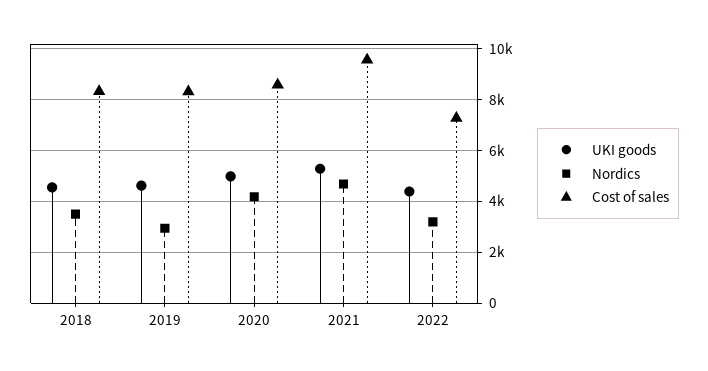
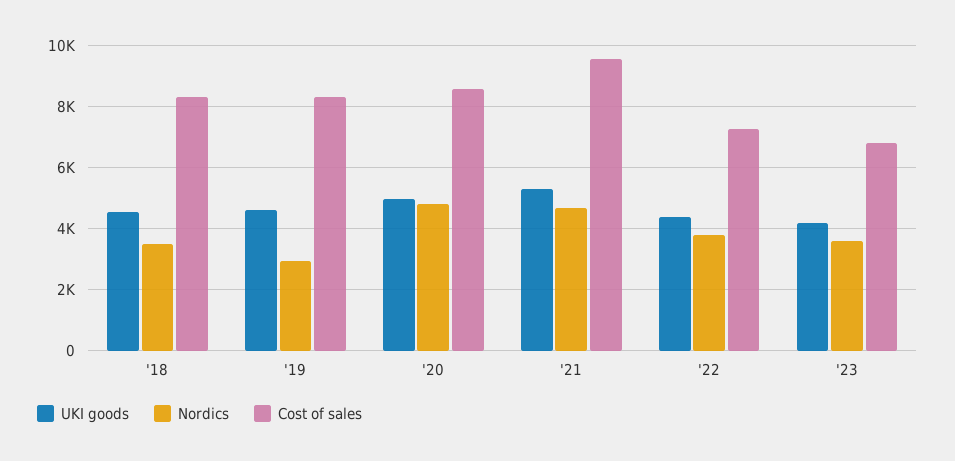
Nordics, 2020: 4250 -> 4800
Nordics, 2022: 3250 -> 3800
UKI goods, '23: none -> 4200
Nordics, '23: none -> 3600
Cost of sales, '23: none -> 6800

